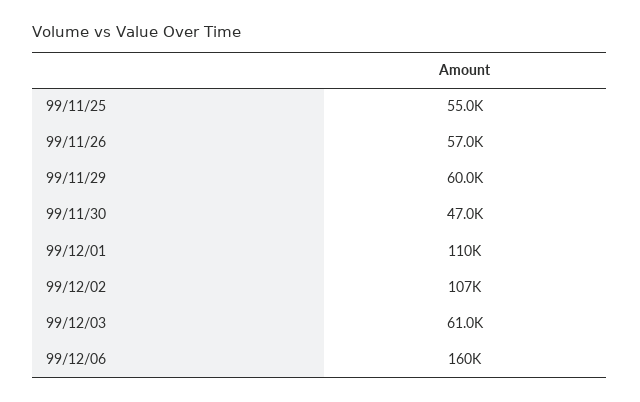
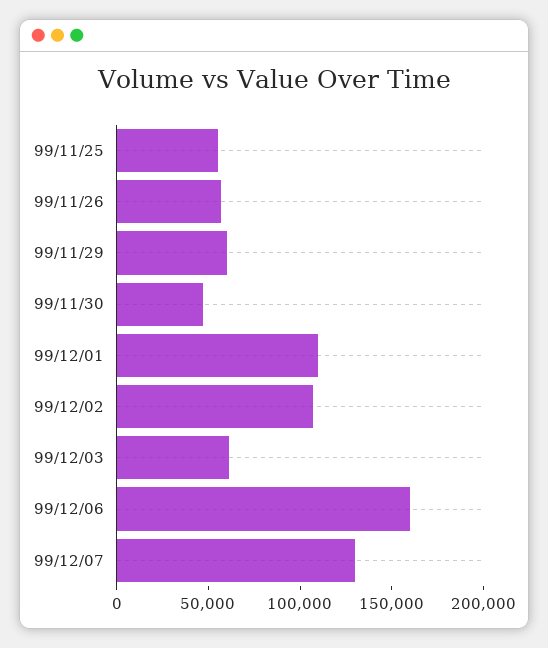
99/12/07: none -> 130000

